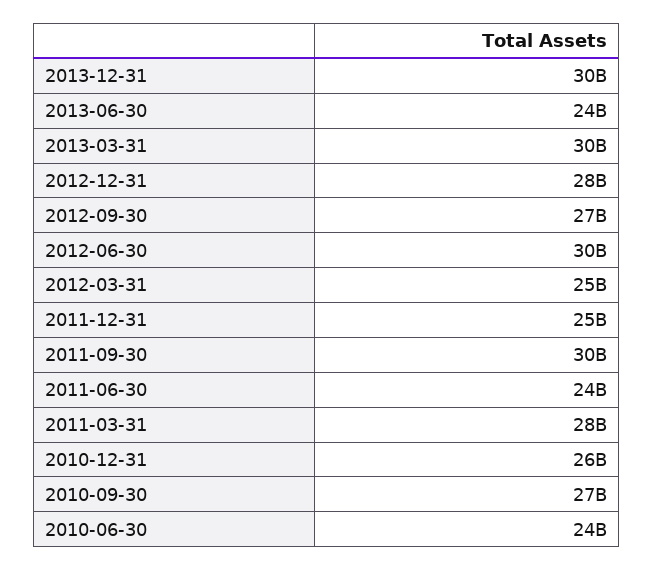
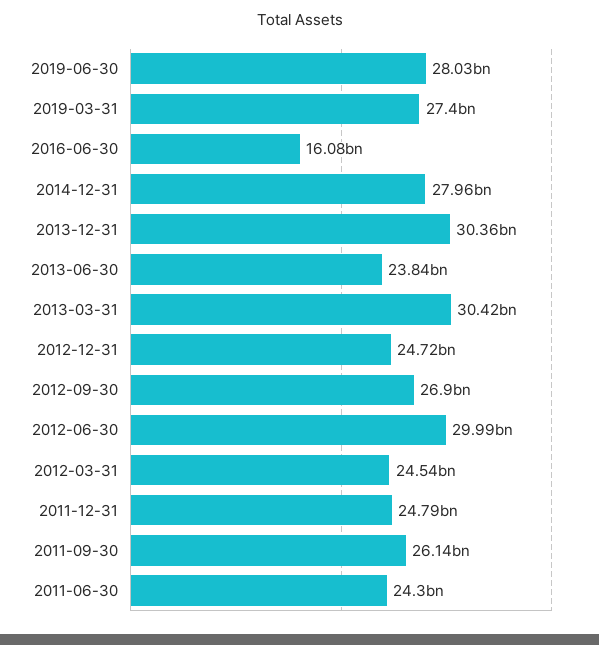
2012-12-31: 28000000000 -> 24720000000
2011-09-30: 30000000000 -> 26140000000
2011-03-31: 28000000000 -> none
2010-12-31: 26000000000 -> none
2010-09-30: 27000000000 -> none
2010-06-30: 24000000000 -> none
2019-06-30: none -> 28030000000
2019-03-31: none -> 27400000000
2016-06-30: none -> 16080000000
2014-12-31: none -> 27960000000

